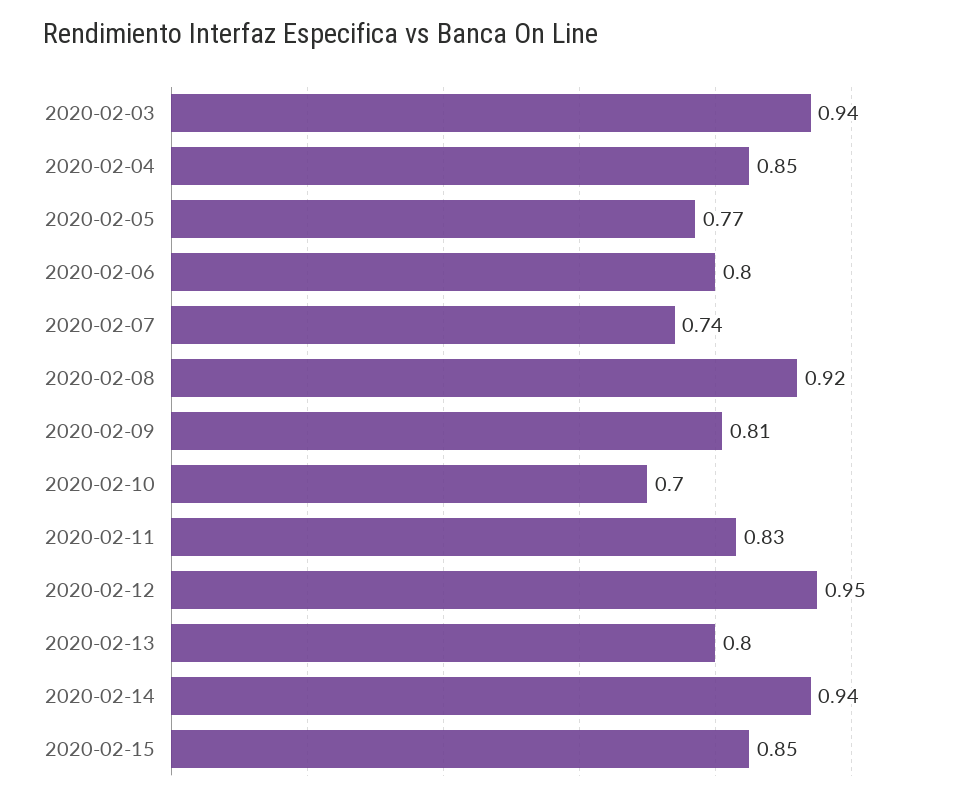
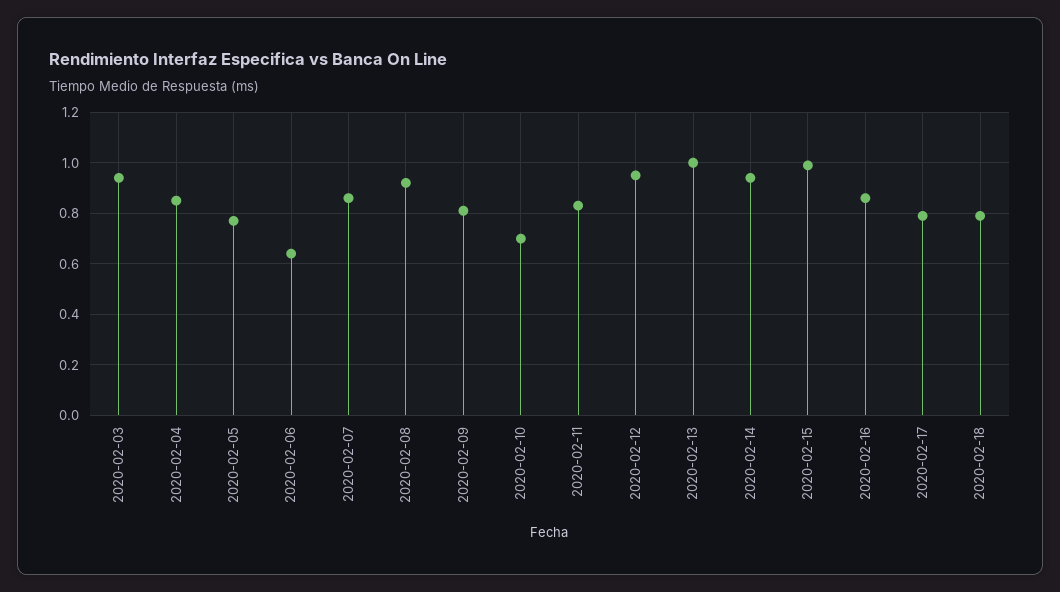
2020-02-06: 0.8 -> 0.65
2020-02-07: 0.74 -> 0.85
2020-02-13: 0.8 -> 1
2020-02-15: 0.85 -> 1
2020-02-16: none -> 0.85
2020-02-17: none -> 0.8
2020-02-18: none -> 0.8

